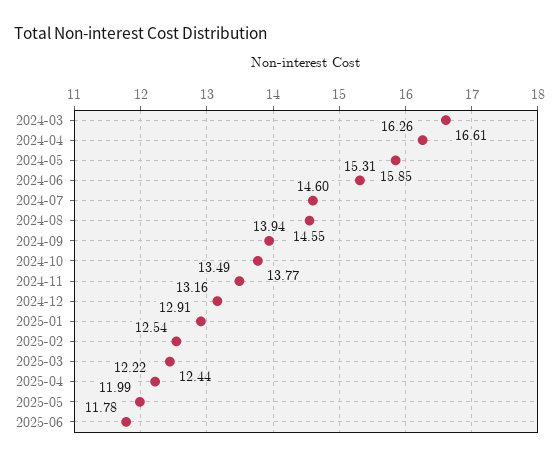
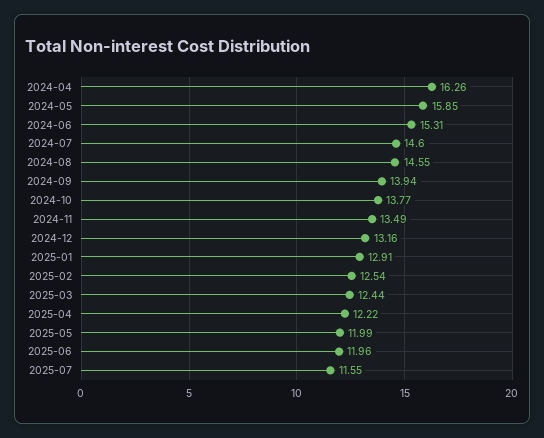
2024-03: 16.61 -> none
2025-06: 11.78 -> 11.96
2025-07: none -> 11.55

